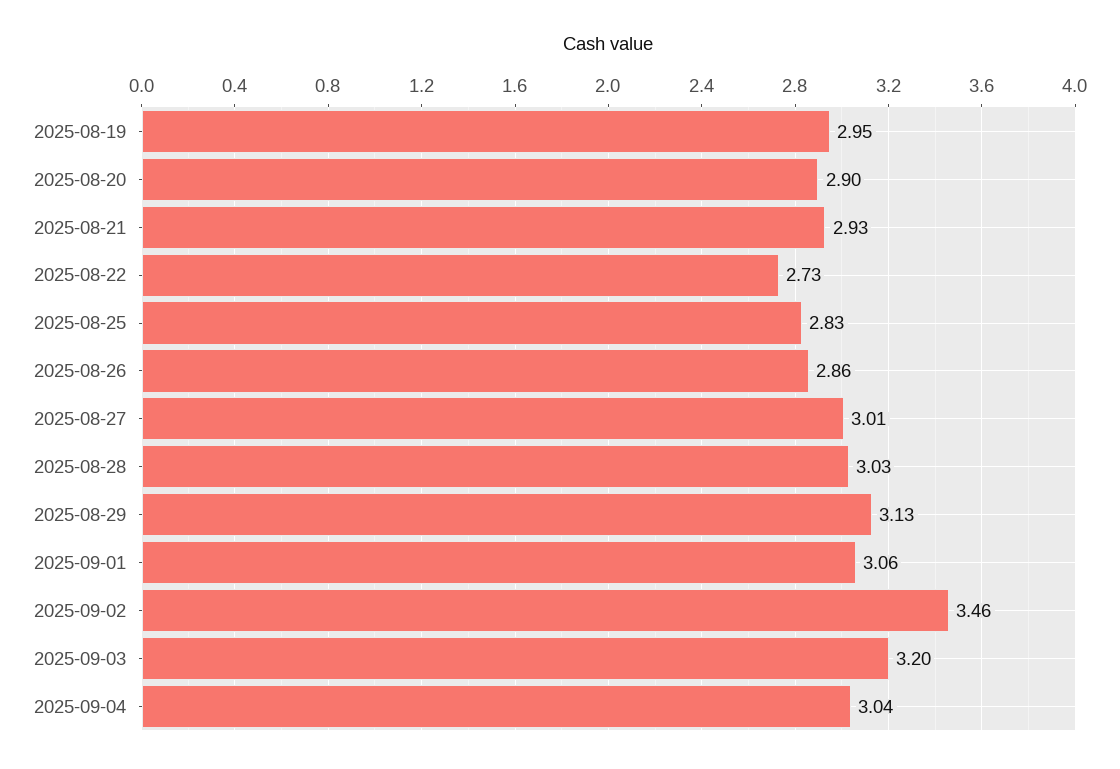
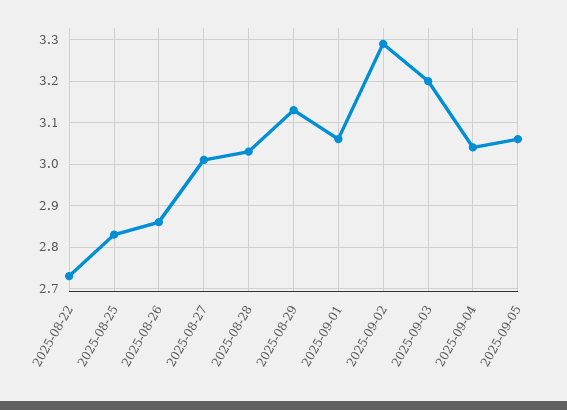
2025-08-19: 2.95 -> none
2025-08-20: 2.9 -> none
2025-08-21: 2.93 -> none
2025-09-02: 3.46 -> 3.3
2025-09-05: none -> 3.05

